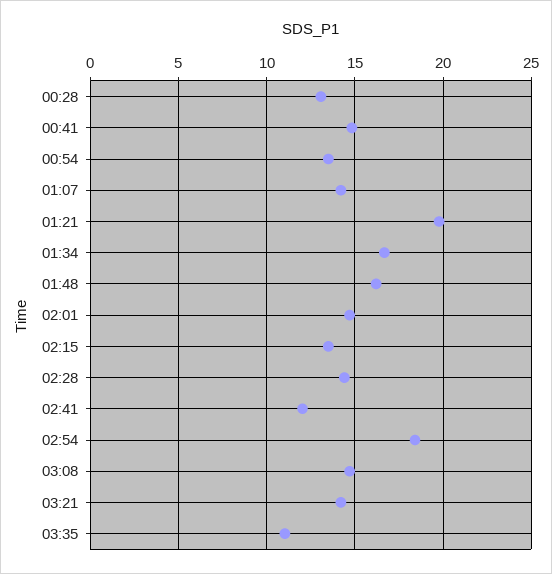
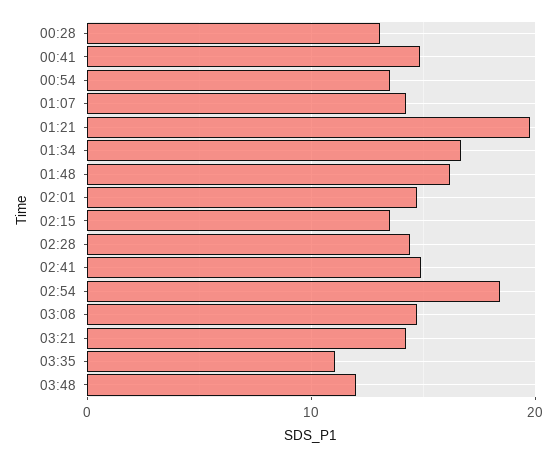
02:41: 12 -> 15
03:48: none -> 12

